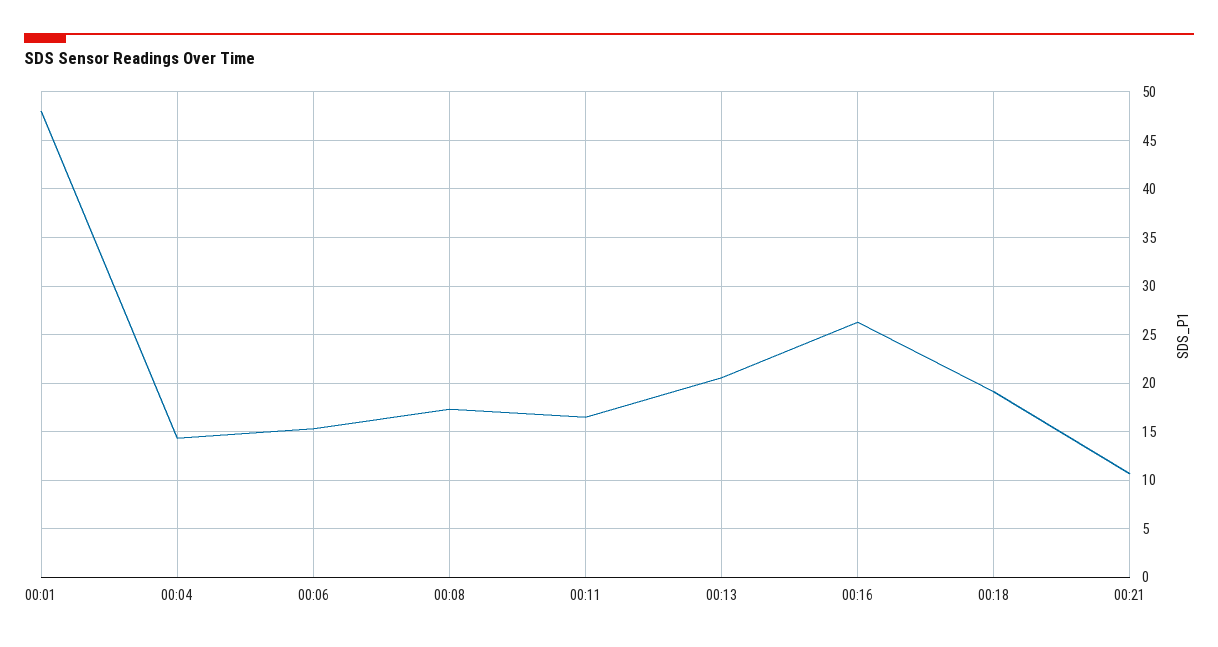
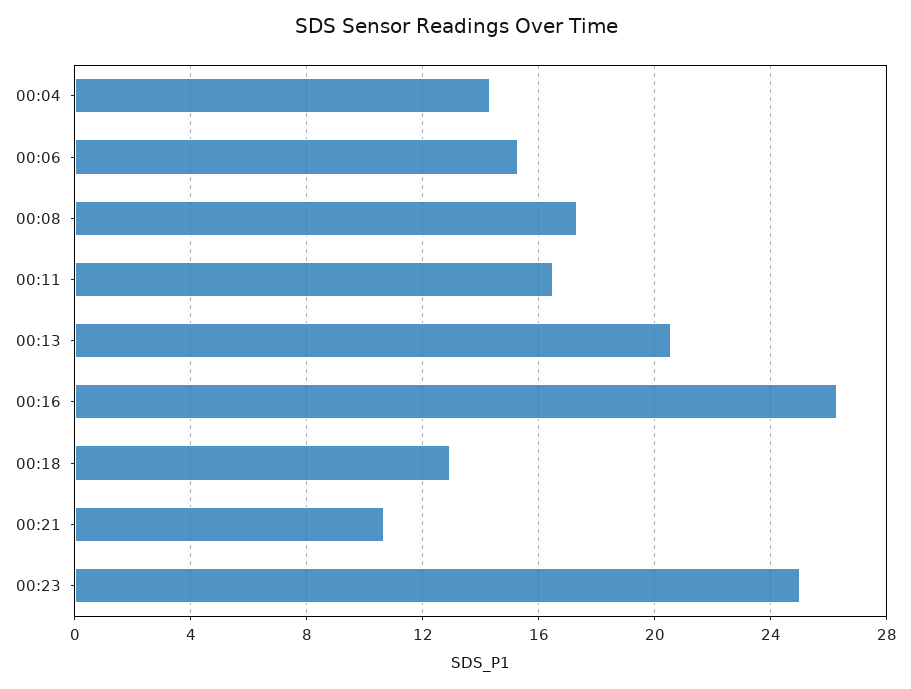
00:01: 48 -> none
00:18: 19 -> 13
00:23: none -> 25

